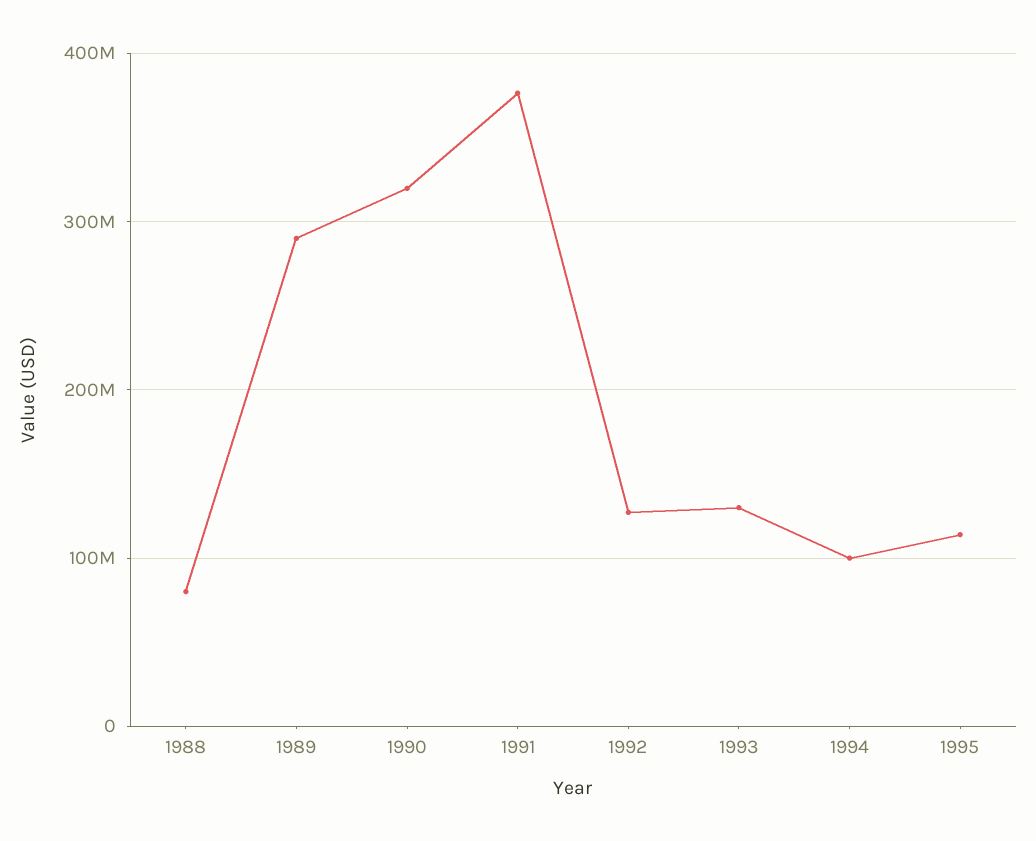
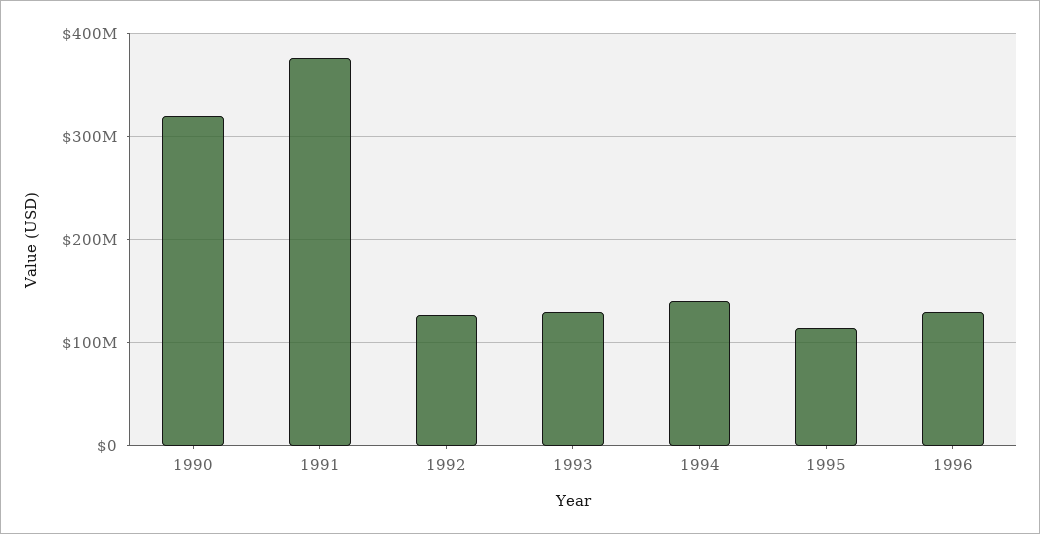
1988: 80000000 -> none
1989: 290000000 -> none
1994: 100000000 -> 140000000
1996: none -> 130000000

